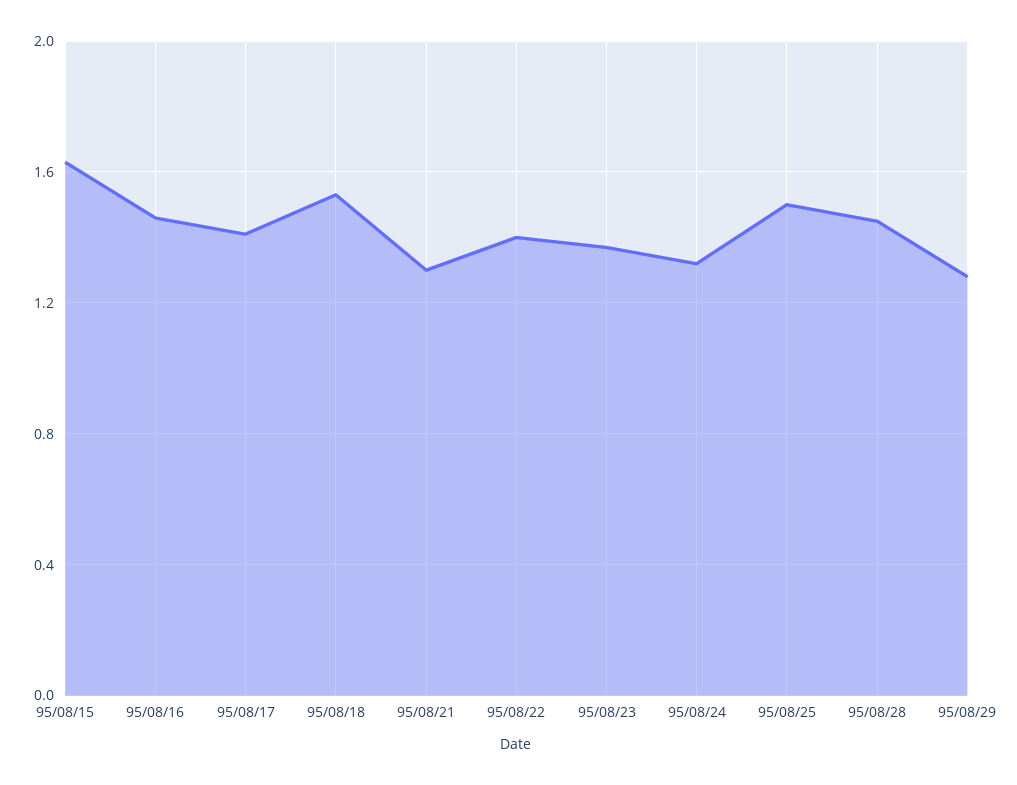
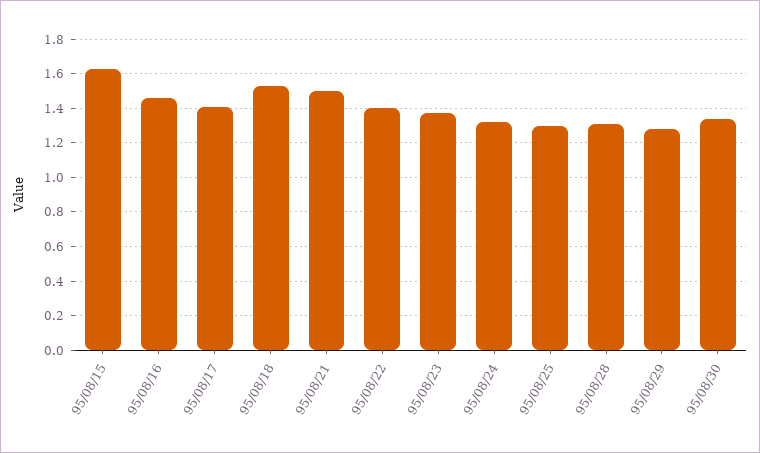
95/08/21: 1.3 -> 1.5
95/08/25: 1.5 -> 1.3
95/08/28: 1.45 -> 1.3
95/08/30: none -> 1.35

